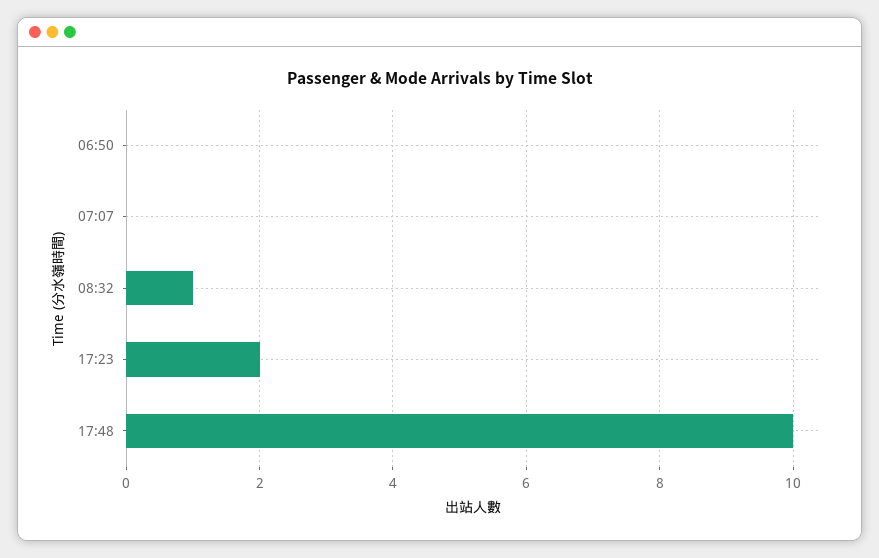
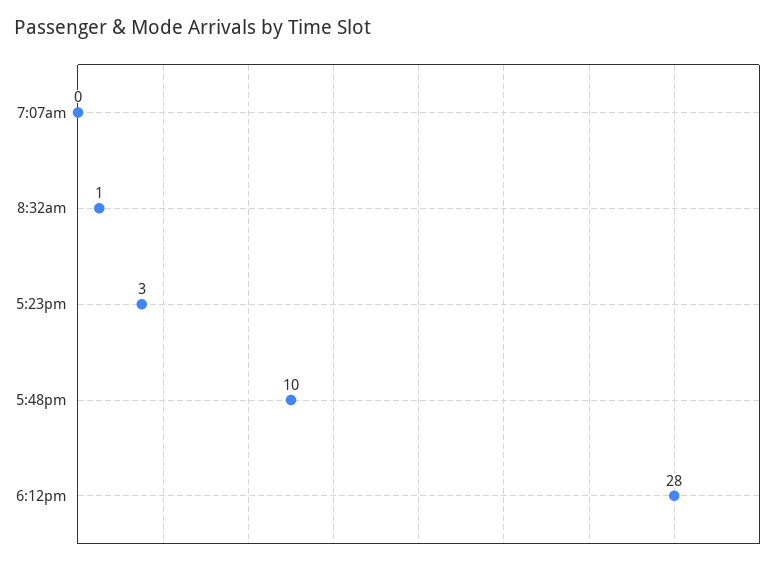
06:50: 0 -> none
17:23: 2 -> 3
6:12pm: none -> 28

